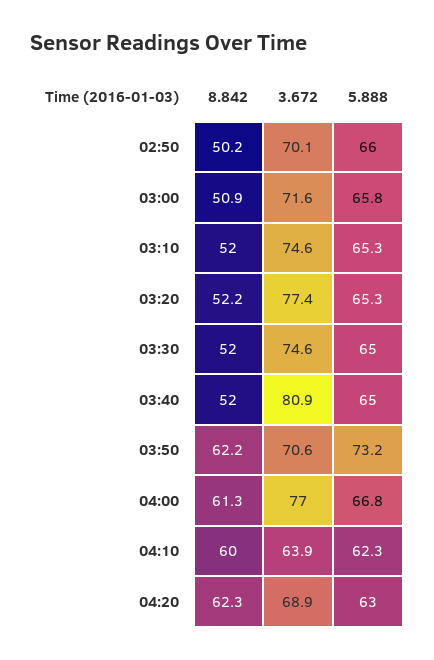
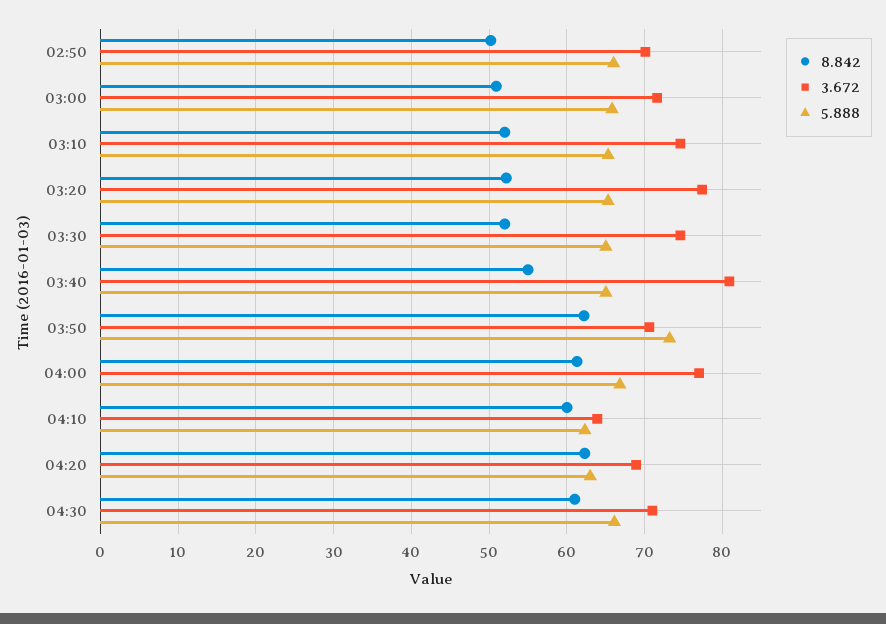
8.842, 03:40: 52 -> 55
8.842, 04:30: none -> 61
3.672, 04:30: none -> 71
5.888, 04:30: none -> 66

